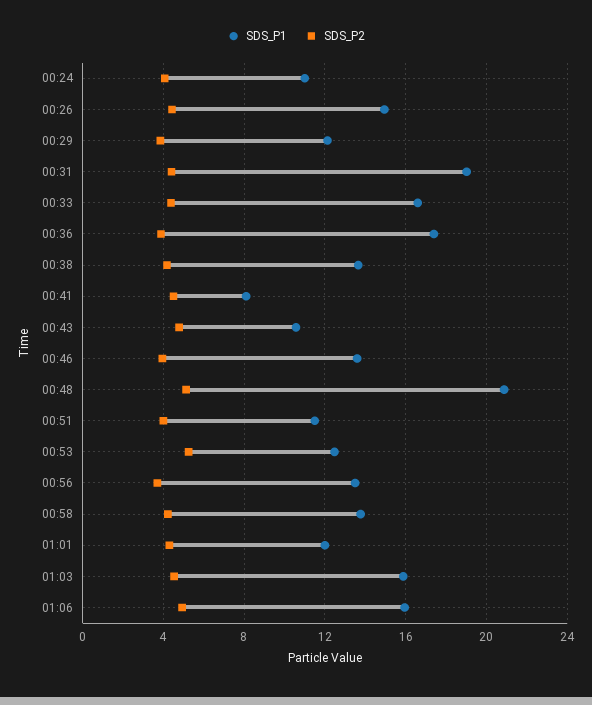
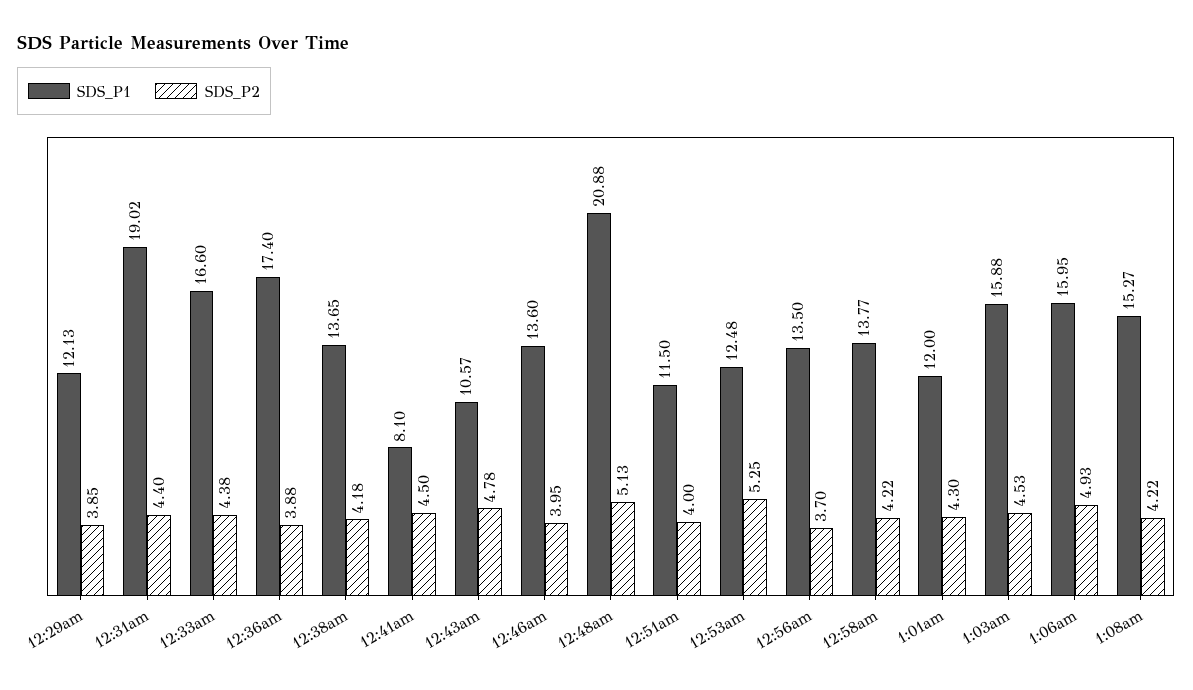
SDS_P1, 00:24: 11 -> none
SDS_P2, 00:24: 4 -> none
SDS_P1, 00:26: 15 -> none
SDS_P2, 00:26: 4.5 -> none
SDS_P1, 1:08am: none -> 15.27
SDS_P2, 1:08am: none -> 4.22

